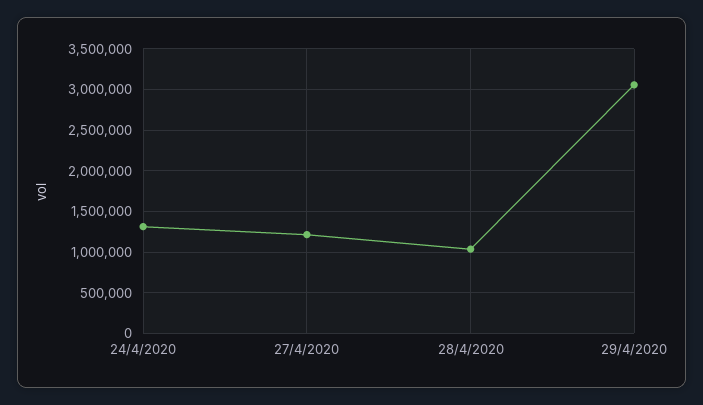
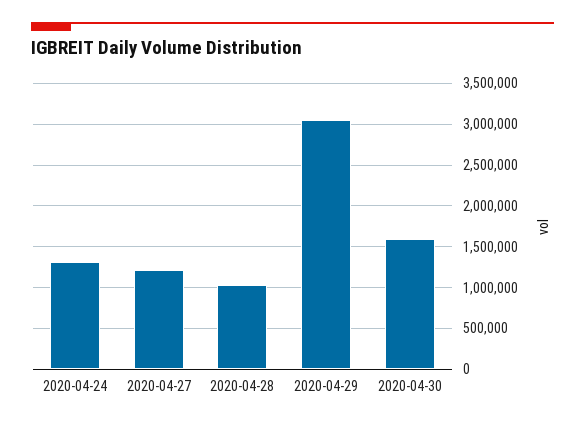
2020-04-30: none -> 1600000

